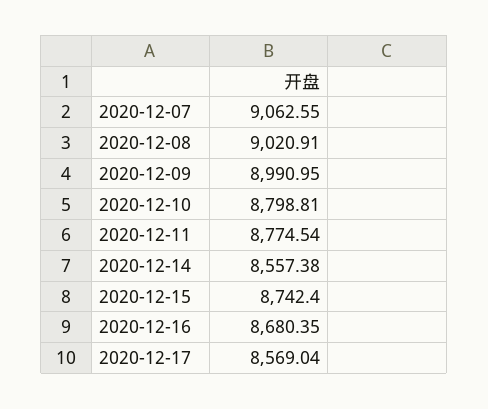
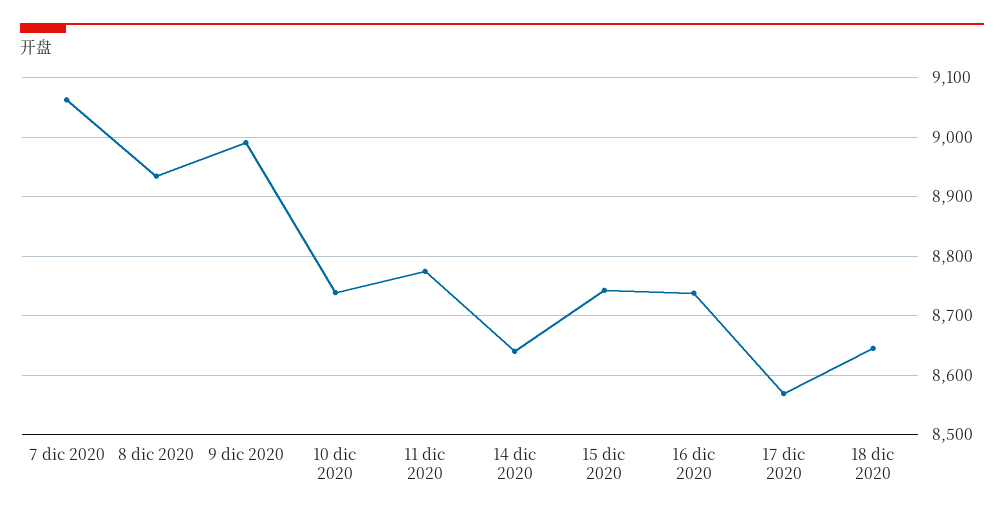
2020-12-08: 9020.91 -> 8940
2020-12-10: 8798.81 -> 8740
2020-12-14: 8557.38 -> 8640
2020-12-16: 8680.35 -> 8740
18 dic 2020: none -> 8640

